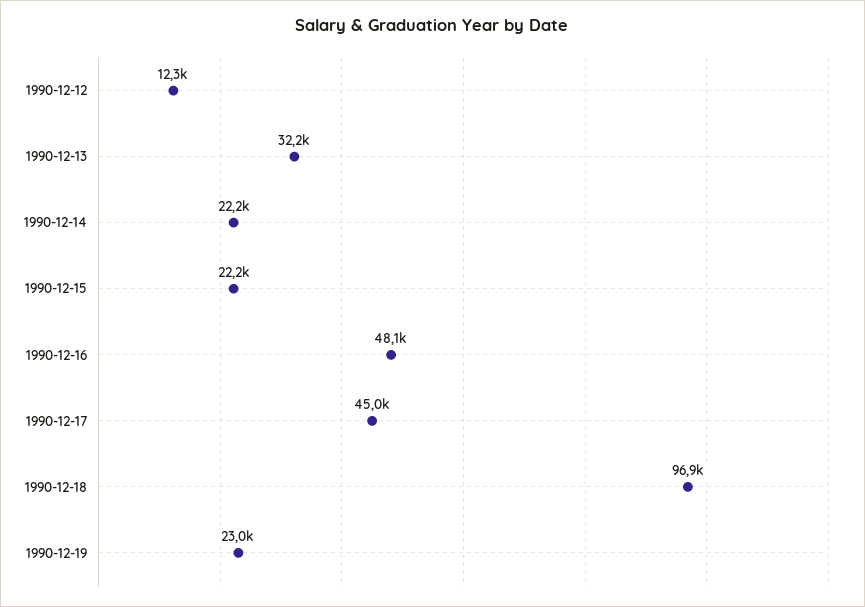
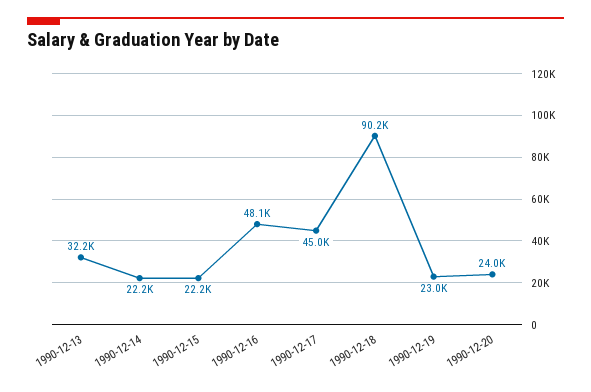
1990-12-12: 12300 -> none
1990-12-18: 96900 -> 90200
1990-12-20: none -> 24000

